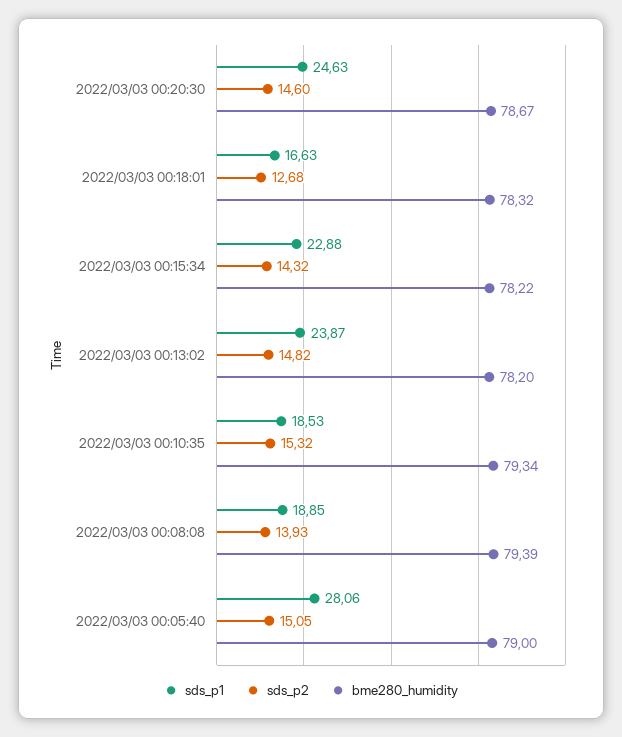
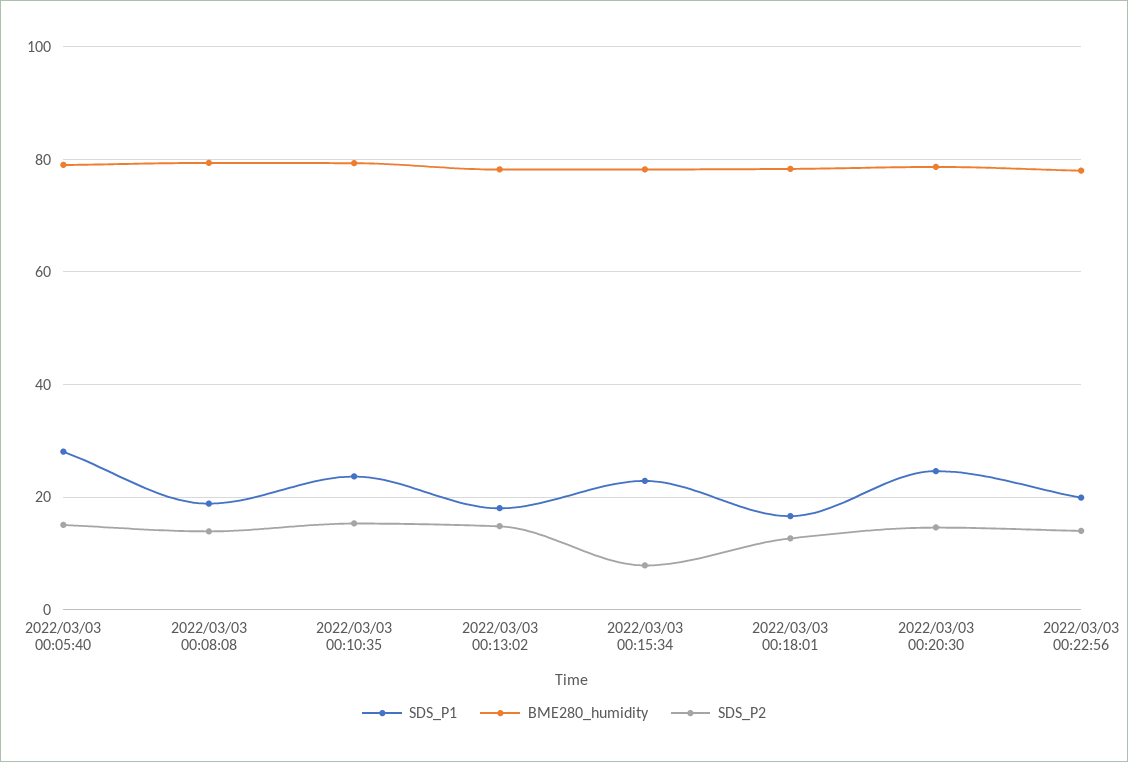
sds_p2, 2022/03/03 00:15:34: 14.32 -> 8
sds_p1, 2022/03/03 00:13:02: 23.87 -> 18
sds_p1, 2022/03/03 00:10:35: 18.53 -> 24
sds_p1, 2022/03/03 00:22:56: none -> 20
bme280_humidity, 2022/03/03 00:22:56: none -> 78
sds_p2, 2022/03/03 00:22:56: none -> 14

